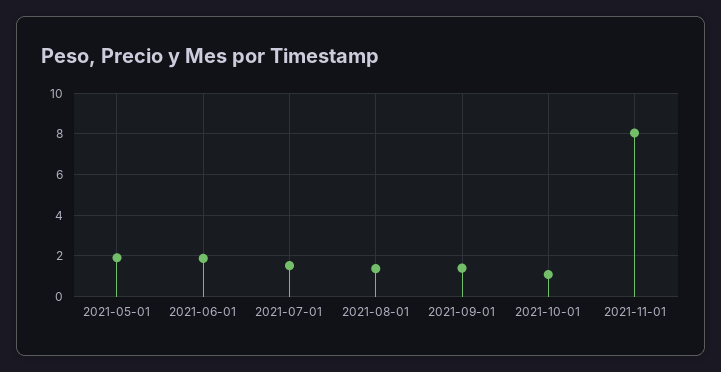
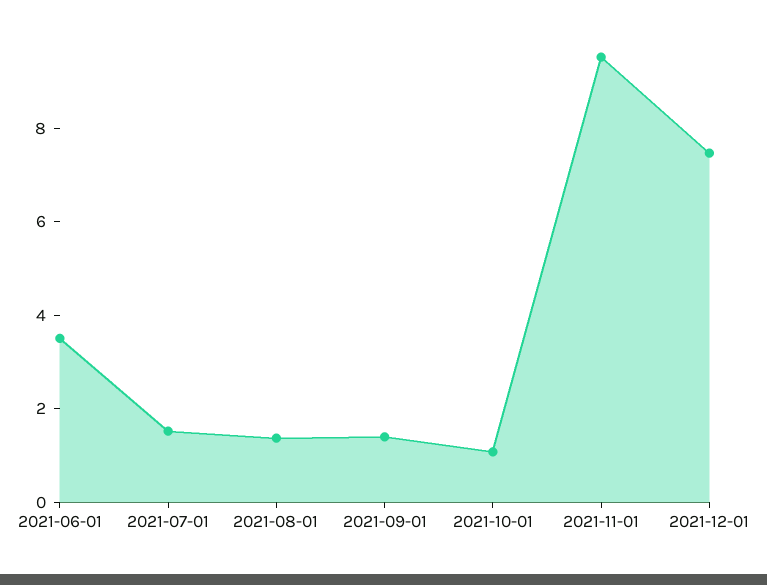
2021-05-01: 2 -> none
2021-06-01: 2 -> 3.5
2021-11-01: 8 -> 9.5
2021-12-01: none -> 7.5

